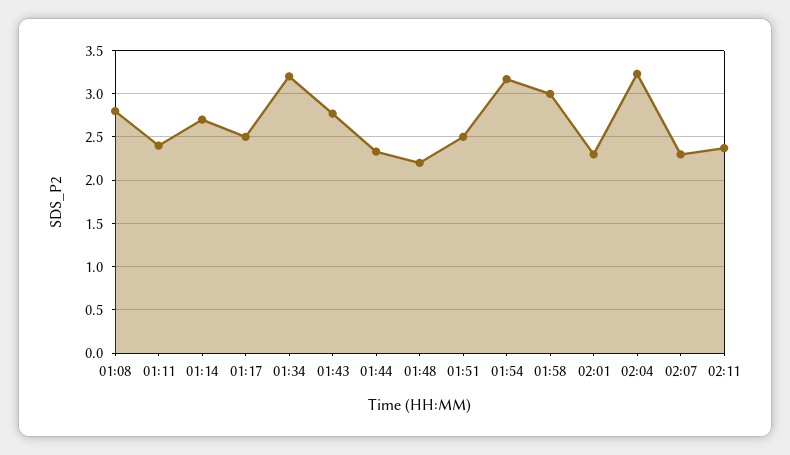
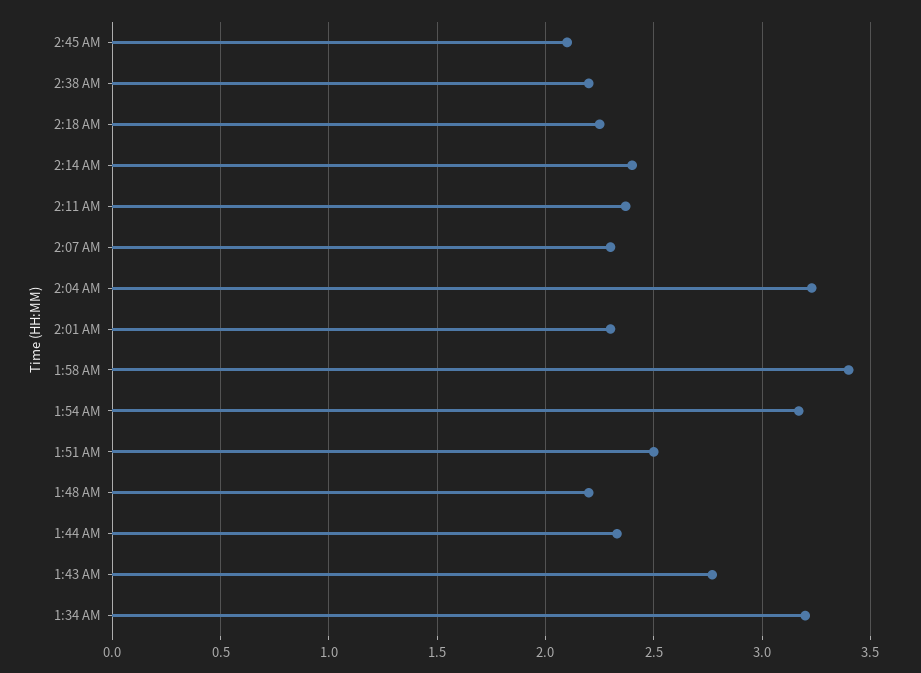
01:08: 2.8 -> none
01:11: 2.4 -> none
01:14: 2.7 -> none
01:17: 2.5 -> none
01:58: 3 -> 3.4
2:45 AM: none -> 2.1
2:38 AM: none -> 2.2
2:18 AM: none -> 2.25
2:14 AM: none -> 2.4

